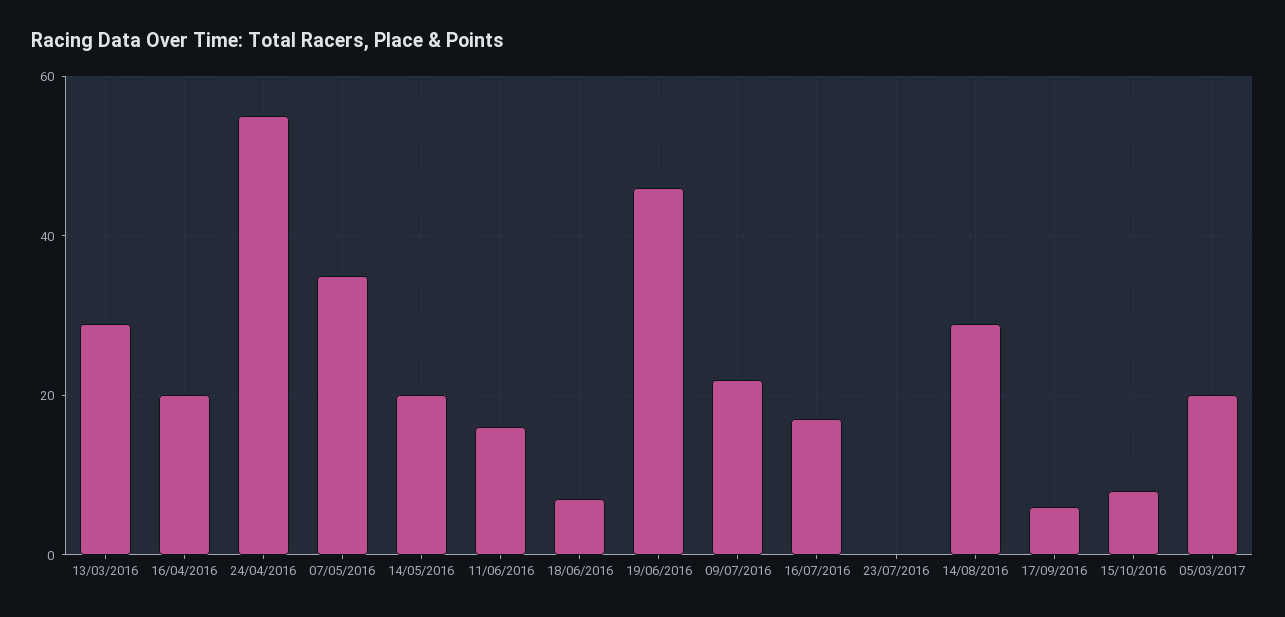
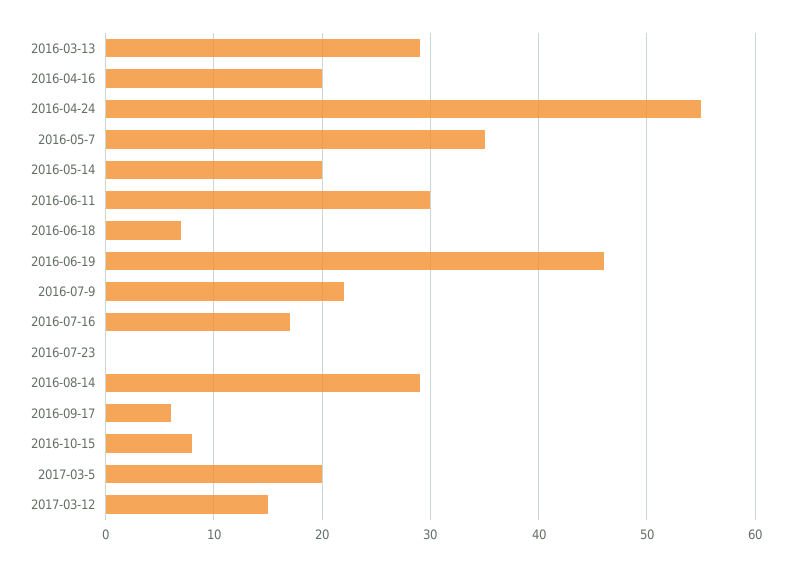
11/06/2016: 15 -> 30
2017-03-12: none -> 15

